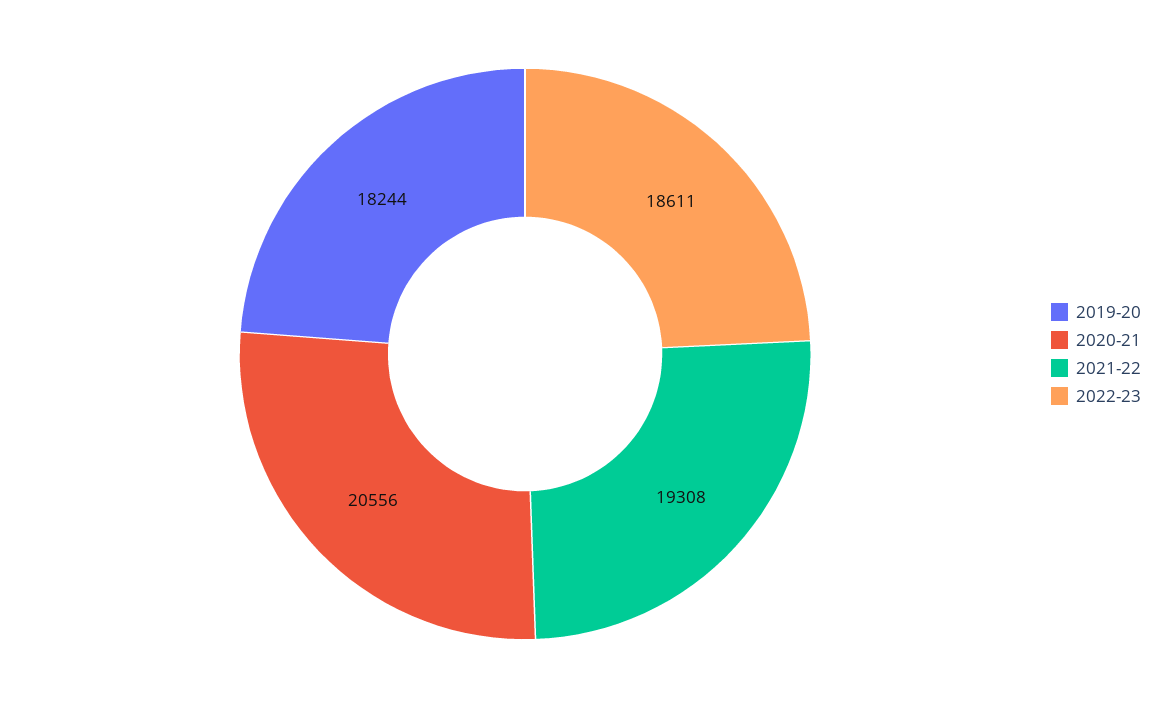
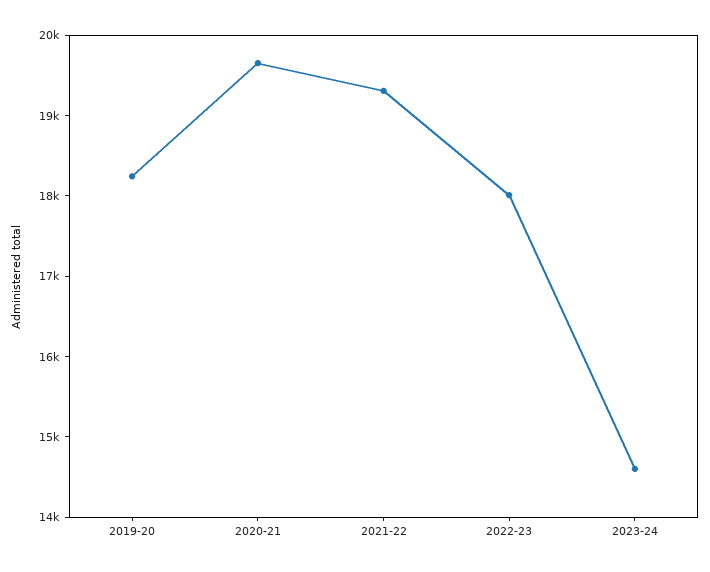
2020-21: 20556 -> 19600
2022-23: 18611 -> 18000
2023-24: none -> 14600

